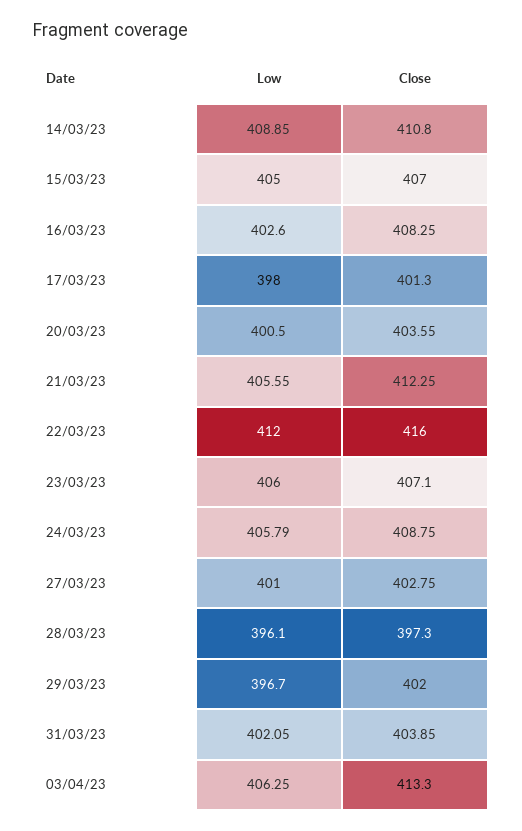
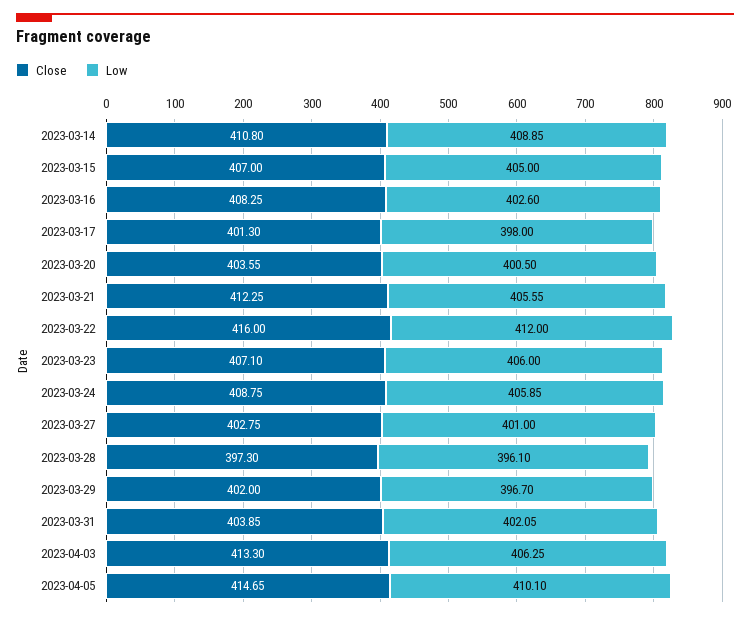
Low, 24/03/23: 405.79 -> 405.85
Close, 2023-04-05: none -> 414.65
Low, 2023-04-05: none -> 410.1

